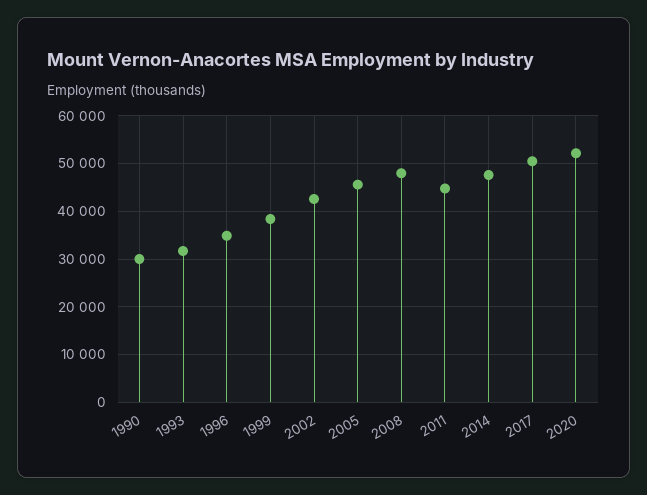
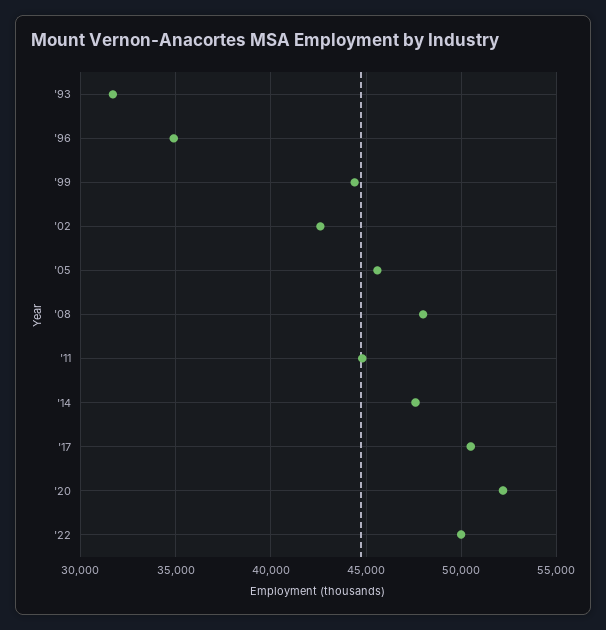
1990: 30000 -> none
1999: 38000 -> 44500
'22: none -> 50000

